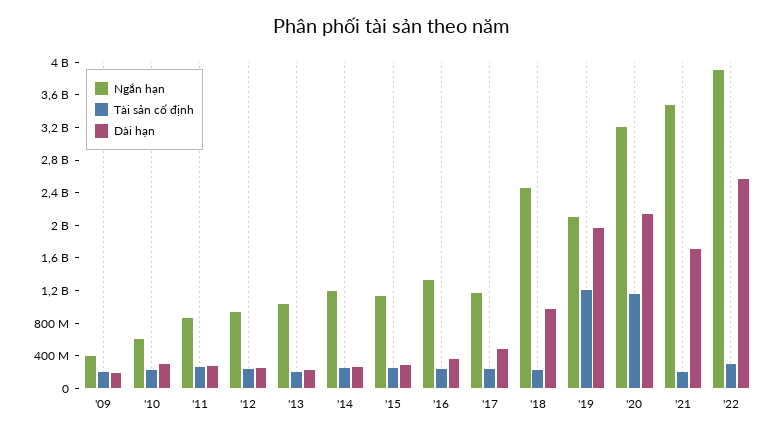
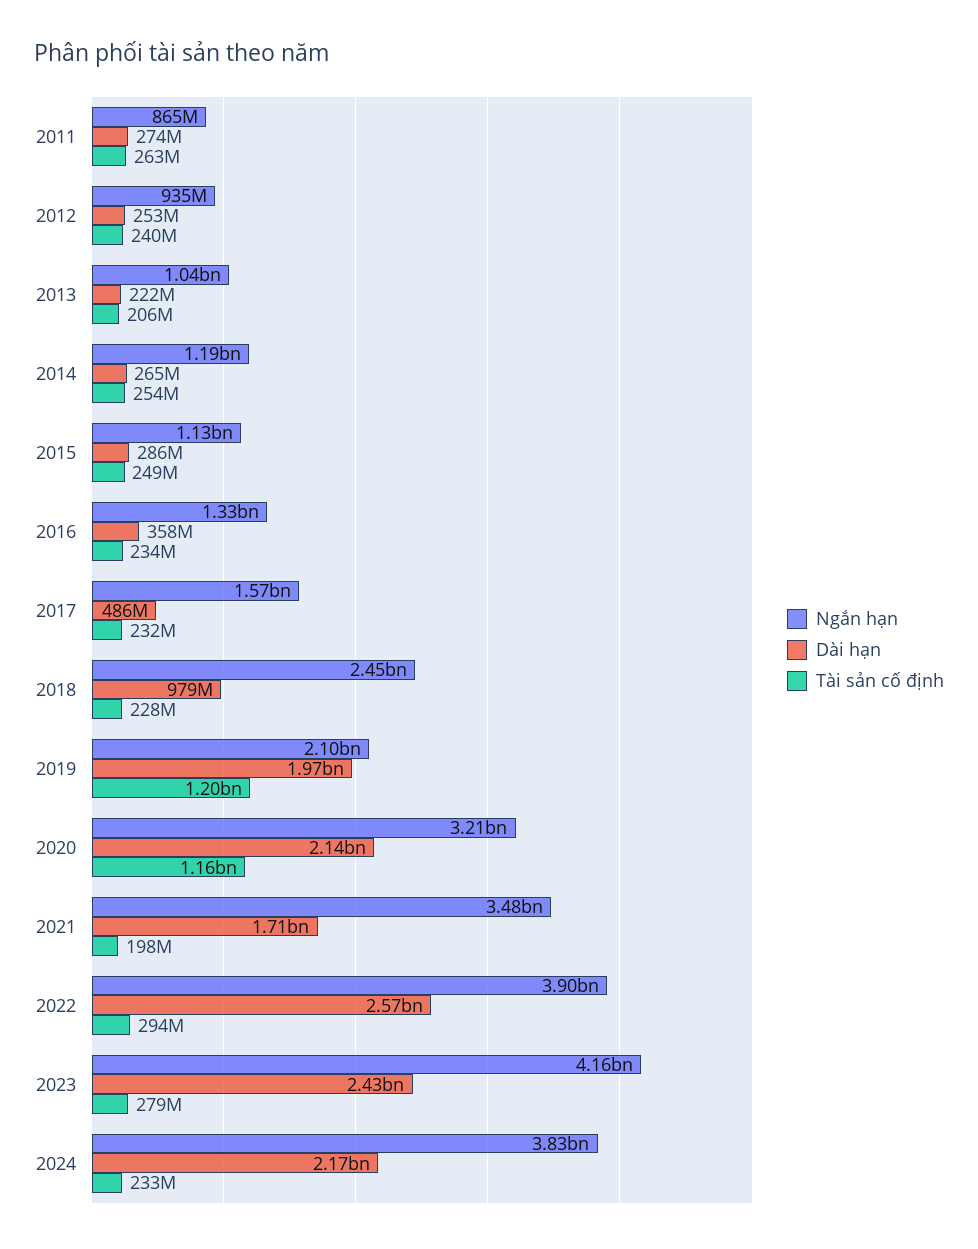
Ngắn hạn, '09: 400000000 -> none
Tài sản cố định, '09: 200000000 -> none
Dài hạn, '09: 200000000 -> none
Ngắn hạn, '10: 600000000 -> none
Tài sản cố định, '10: 200000000 -> none
Dài hạn, '10: 300000000 -> none
Ngắn hạn, '17: 1200000000 -> 1570000000
Ngắn hạn, 2023: none -> 4160000000
Dài hạn, 2023: none -> 2430000000
Tài sản cố định, 2023: none -> 279000000
Ngắn hạn, 2024: none -> 3830000000
Dài hạn, 2024: none -> 2170000000
Tài sản cố định, 2024: none -> 233000000

